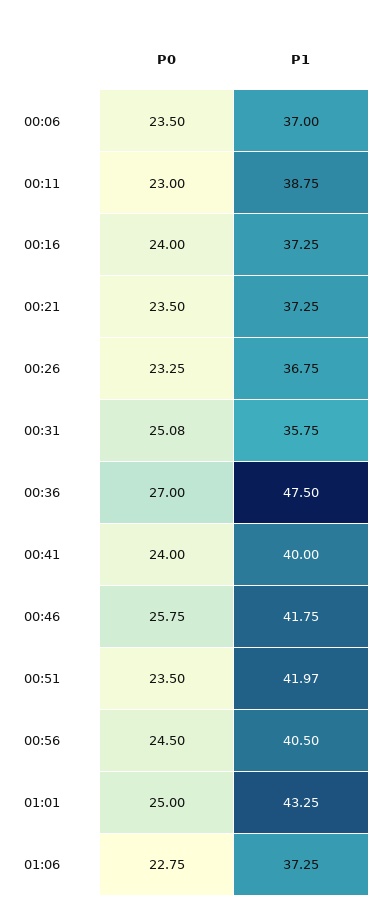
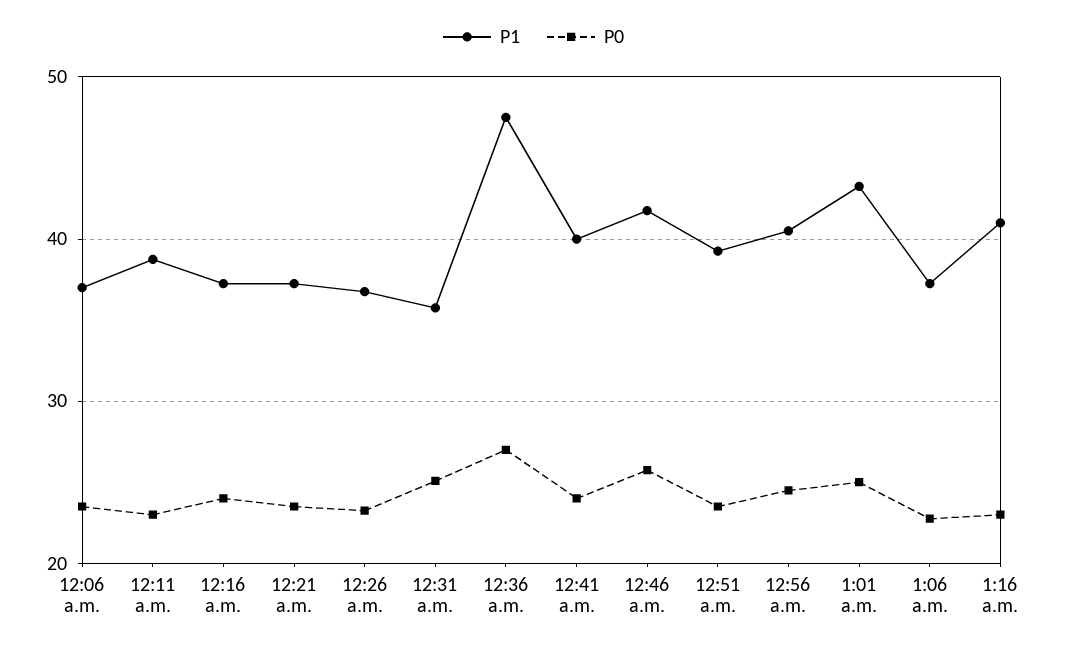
P1, 00:51: 41.97 -> 39
P1, 1:16 a.m.: none -> 41
P0, 1:16 a.m.: none -> 23

